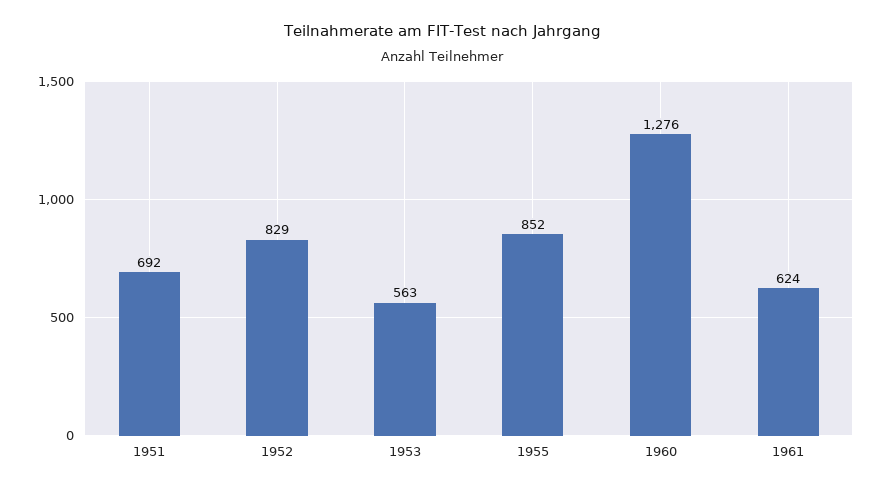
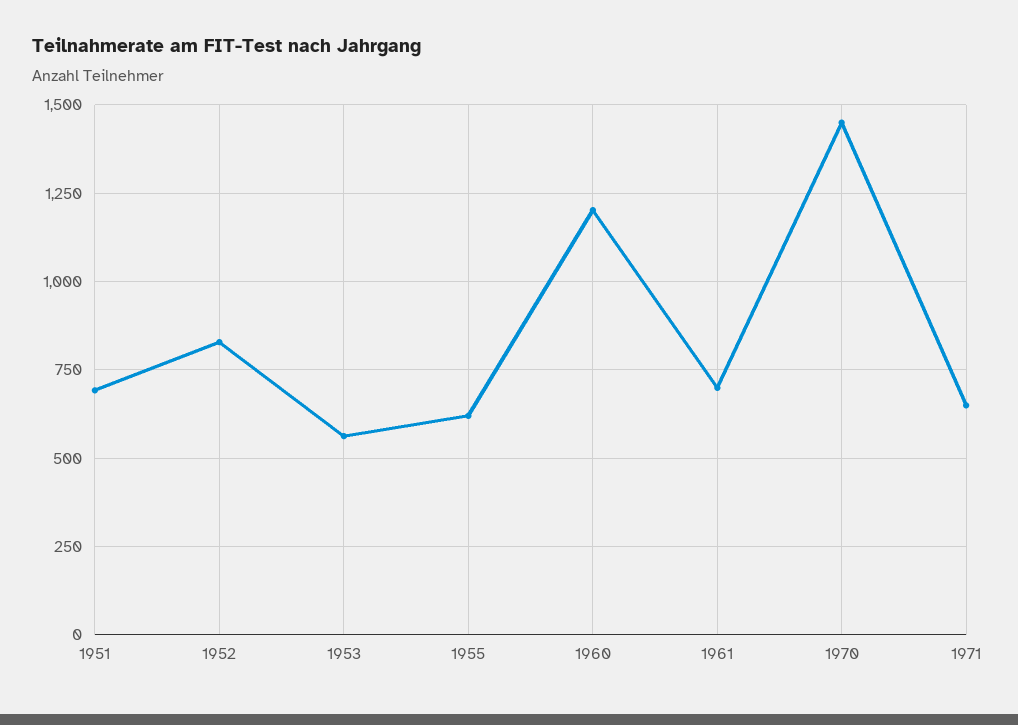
1955: 852 -> 625
1960: 1276 -> 1200
1961: 624 -> 700
1970: none -> 1450
1971: none -> 650

